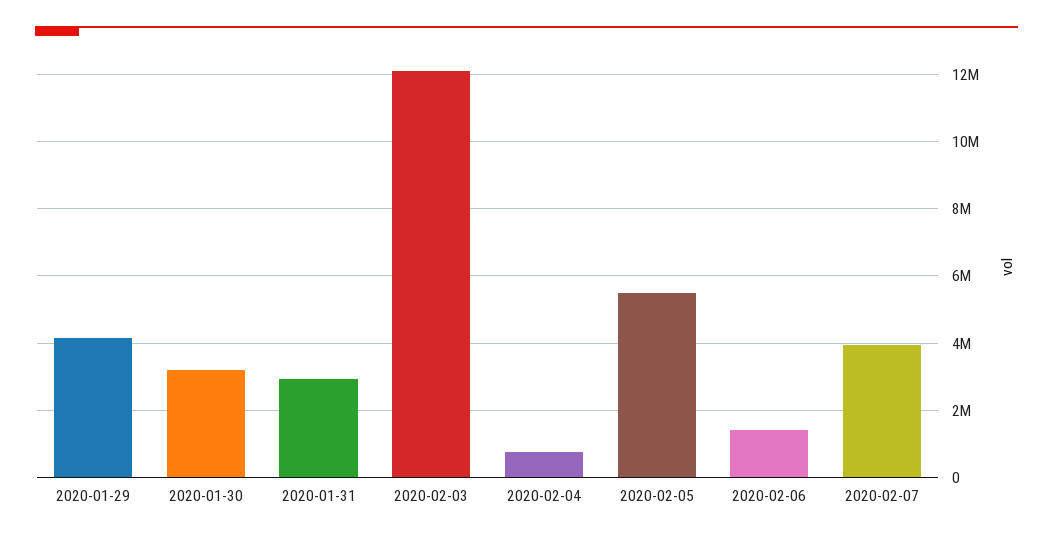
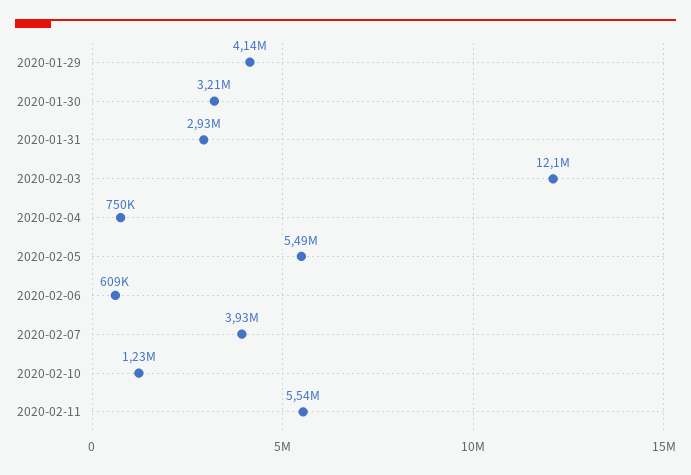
2020-02-06: 1400000 -> 609000
2020-02-10: none -> 1230000
2020-02-11: none -> 5540000

